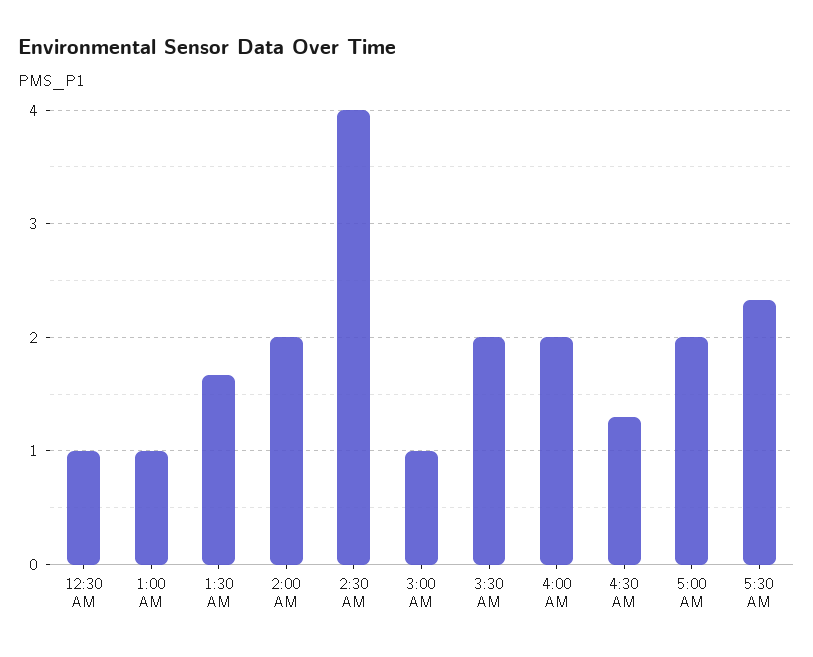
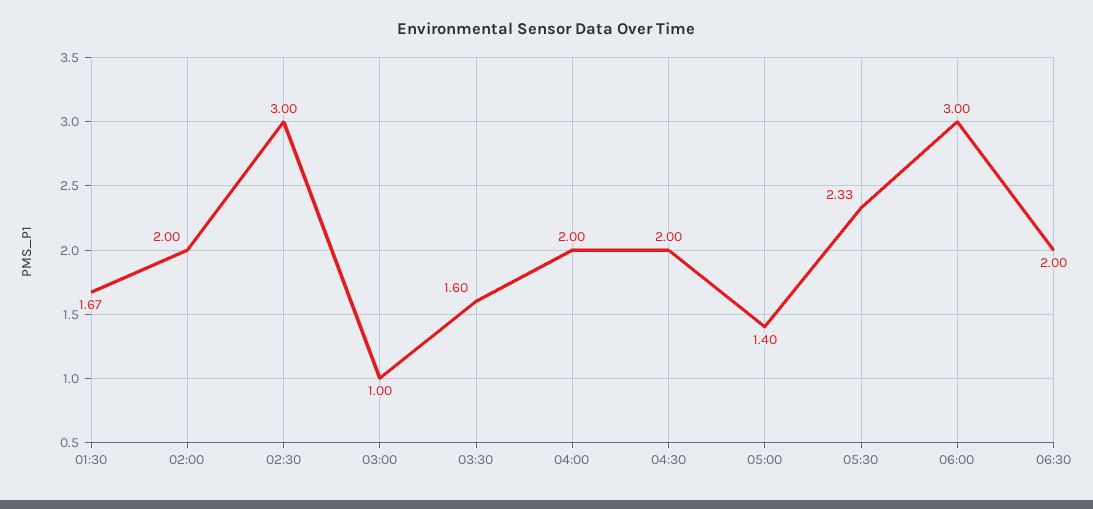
12:30 AM: 1 -> none
1:00 AM: 1 -> none
2:30 AM: 4 -> 3
3:30 AM: 2 -> 1.6
4:30 AM: 1.3 -> 2
5:00 AM: 2 -> 1.4
06:00: none -> 3
06:30: none -> 2

